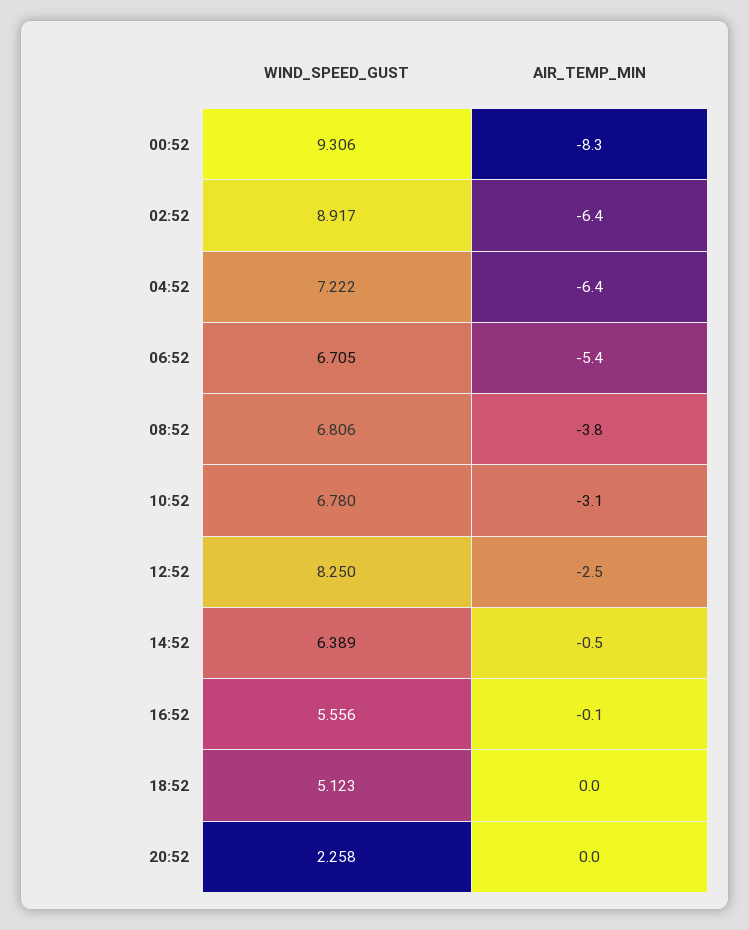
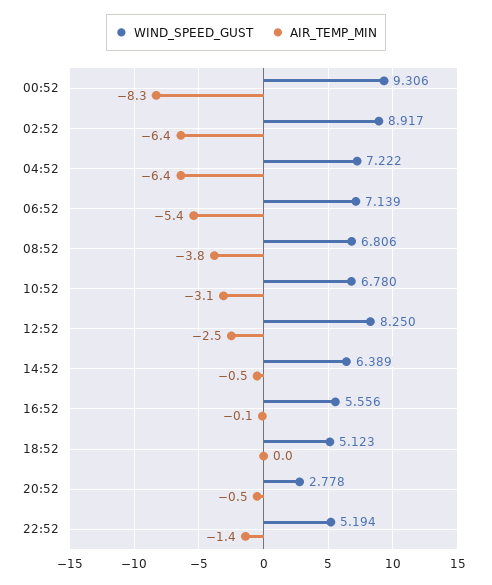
WIND_SPEED_GUST, 06:52: 6.705 -> 7.139
WIND_SPEED_GUST, 20:52: 2.258 -> 2.778
AIR_TEMP_MIN, 20:52: 0 -> -0.5
WIND_SPEED_GUST, 22:52: none -> 5.194
AIR_TEMP_MIN, 22:52: none -> -1.4

